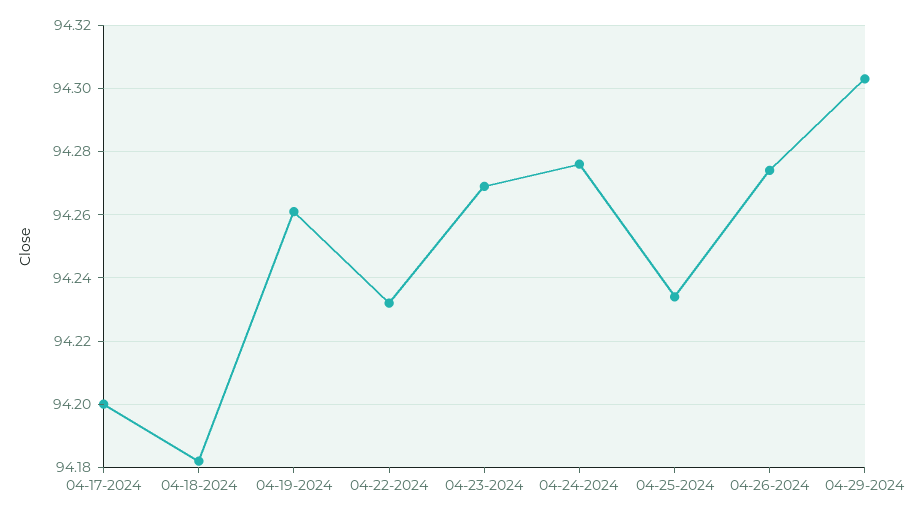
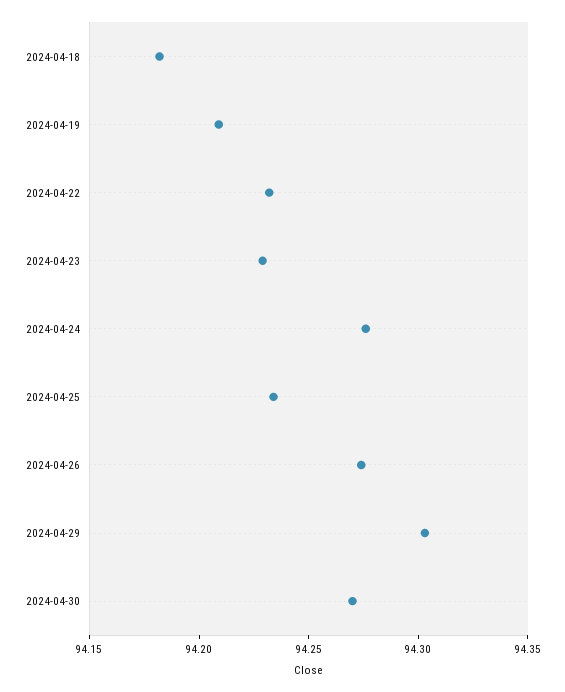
04-17-2024: 94.2 -> none
04-19-2024: 94.26 -> 94.21
04-23-2024: 94.27 -> 94.23
2024-04-30: none -> 94.27

